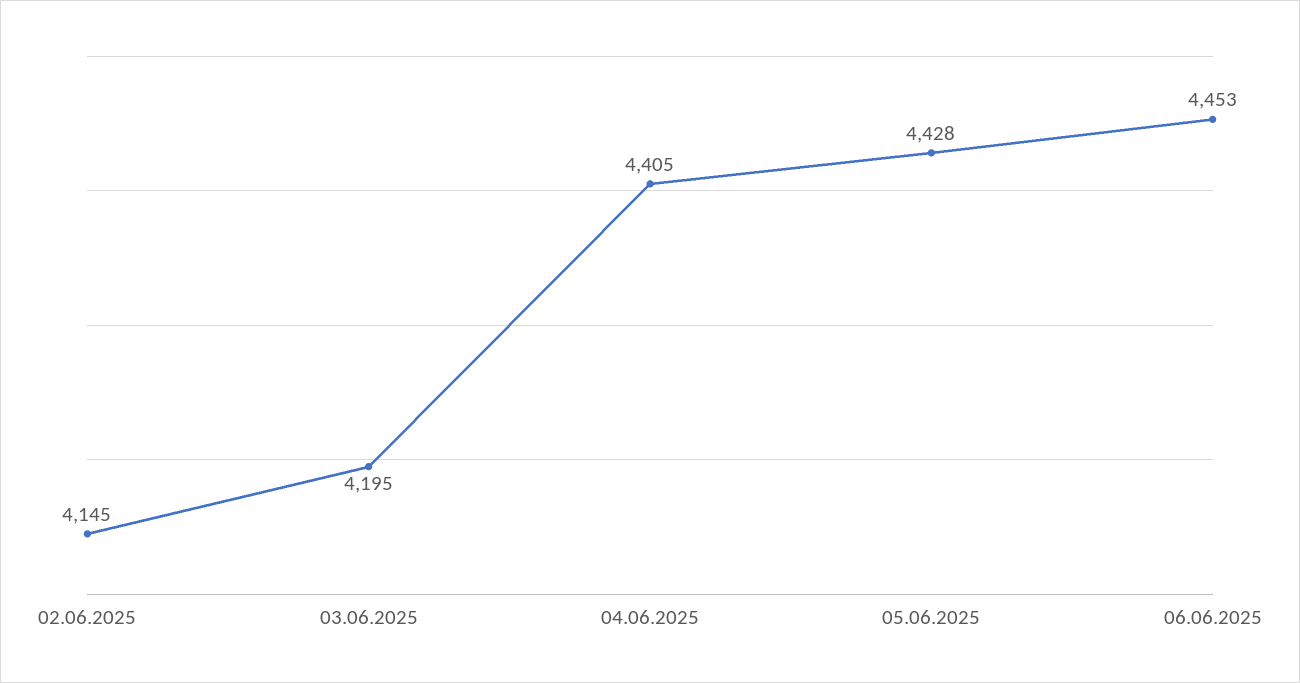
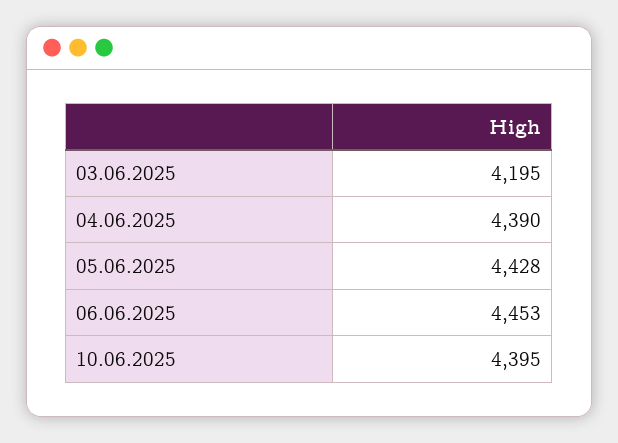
02.06.2025: 4145 -> none
04.06.2025: 4405 -> 4390
10.06.2025: none -> 4395

